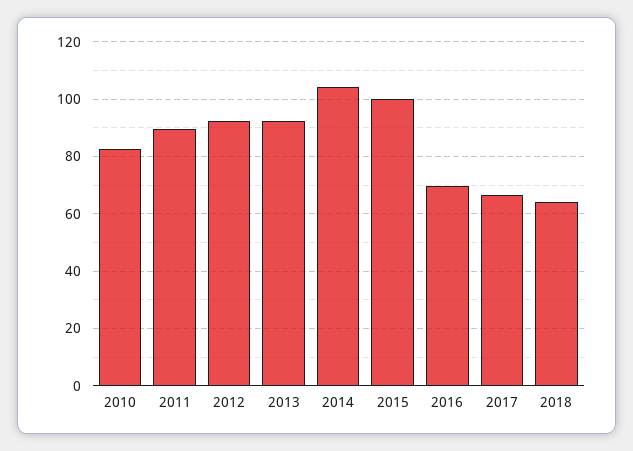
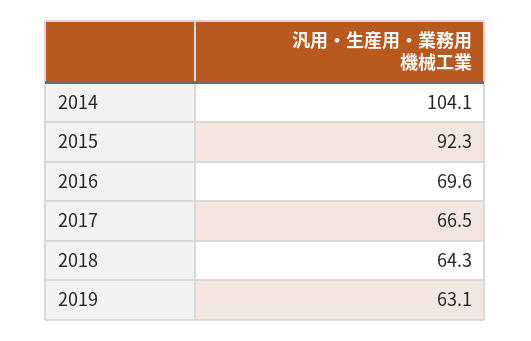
2010: 82.5 -> none
2011: 90 -> none
2012: 92.5 -> none
2013: 92.5 -> none
2015: 100 -> 92.3
2019: none -> 63.1

